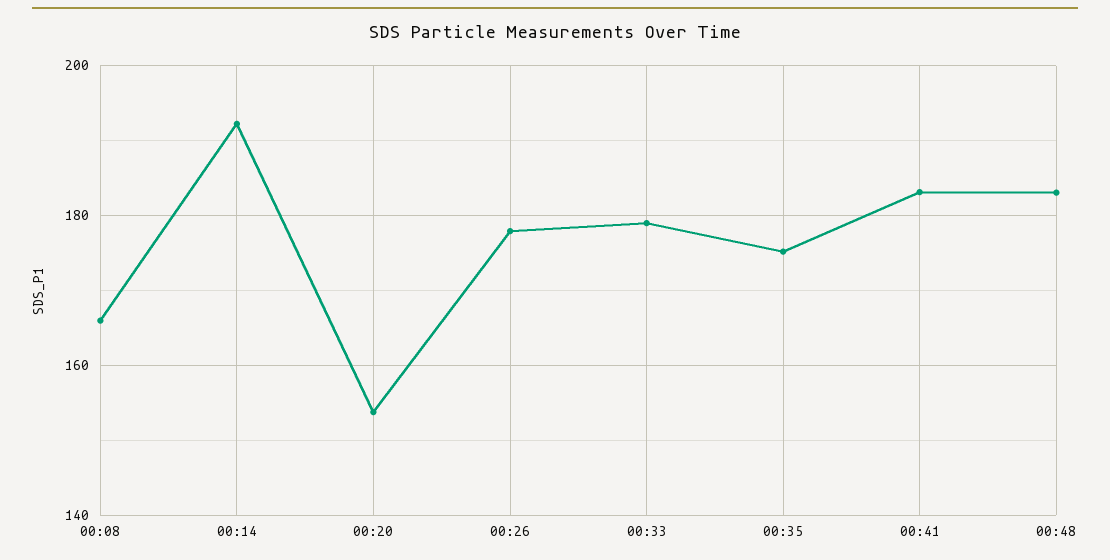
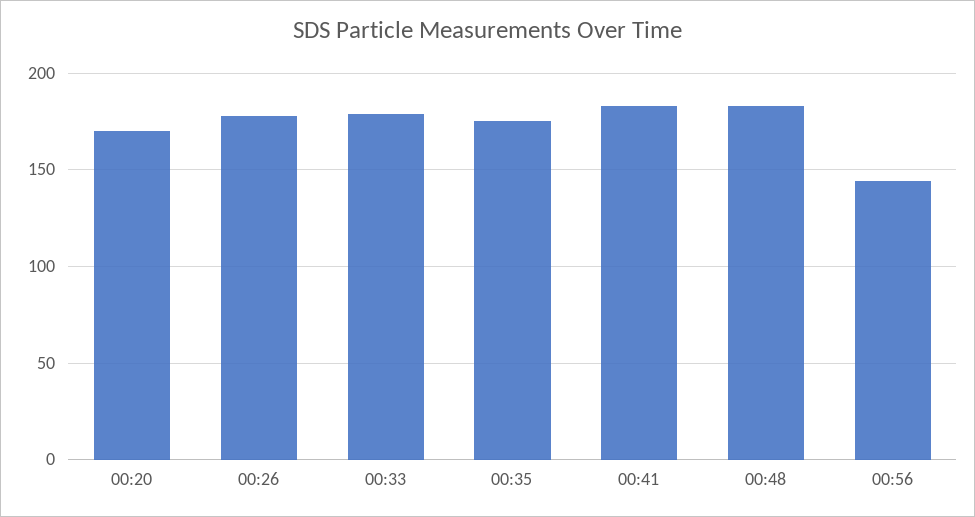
00:08: 166 -> none
00:14: 192 -> none
00:20: 154 -> 170
00:56: none -> 145

